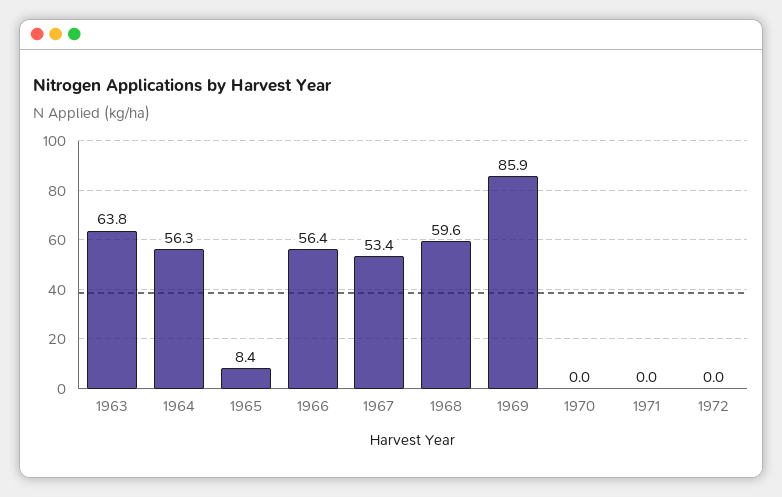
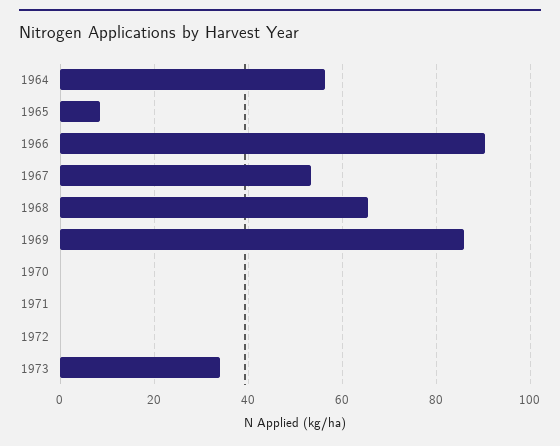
1963: 63.8 -> none
1966: 56.4 -> 90
1968: 59.6 -> 66
1973: none -> 34

